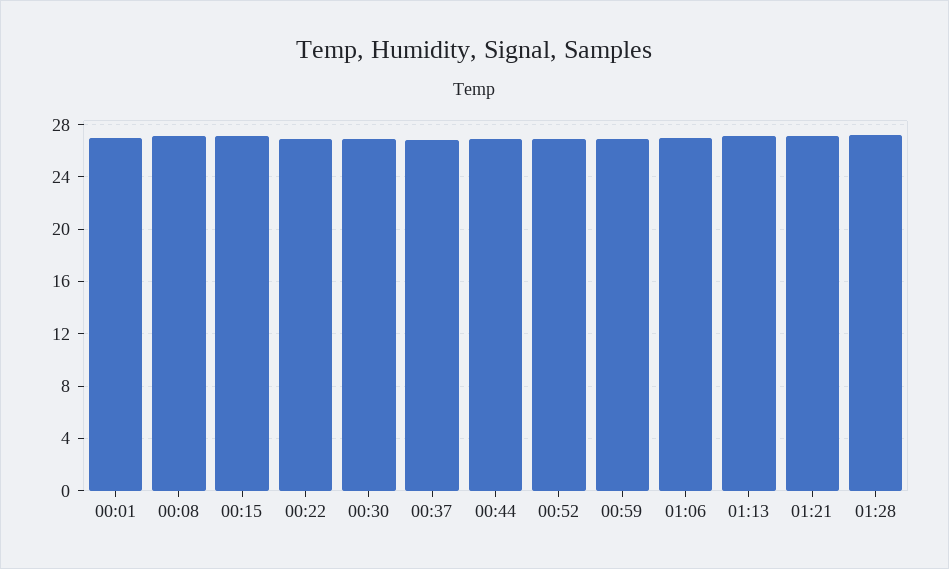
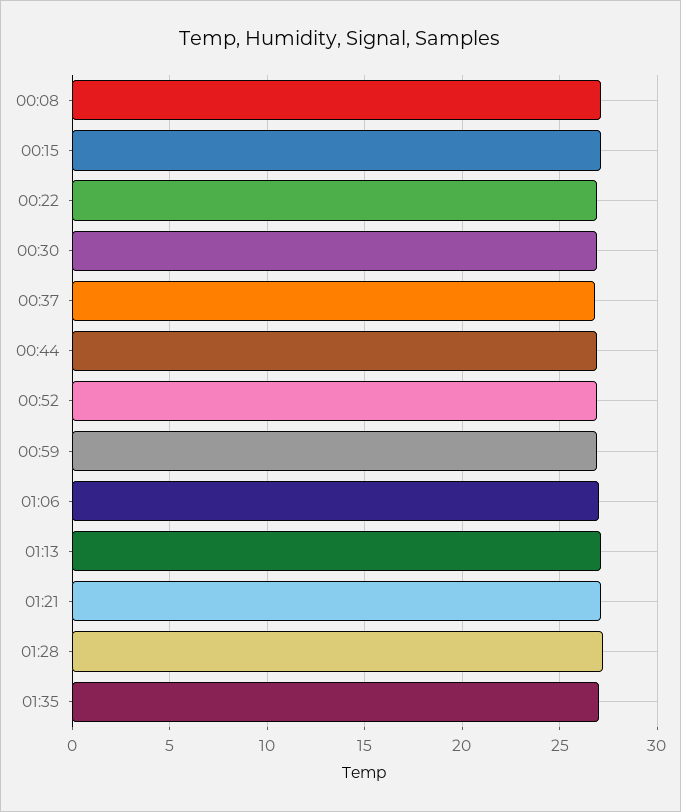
00:01: 27 -> none
01:35: none -> 27

